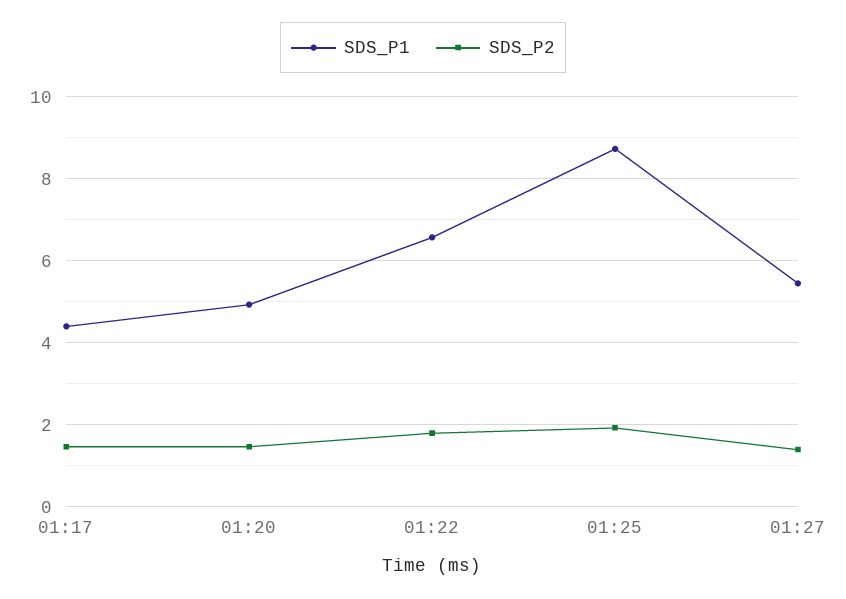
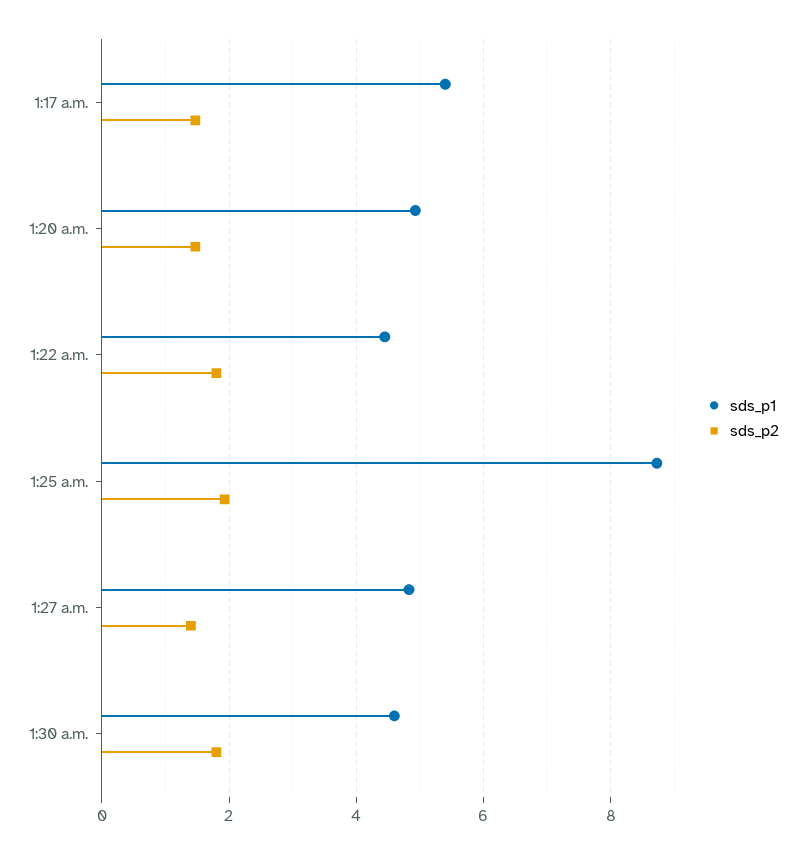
SDS_P1, 01:17: 4.4 -> 5.4
SDS_P1, 01:22: 6.6 -> 4.4
SDS_P1, 01:27: 5.4 -> 4.8
SDS_P1, 1:30 a.m.: none -> 4.6
SDS_P2, 1:30 a.m.: none -> 1.8

